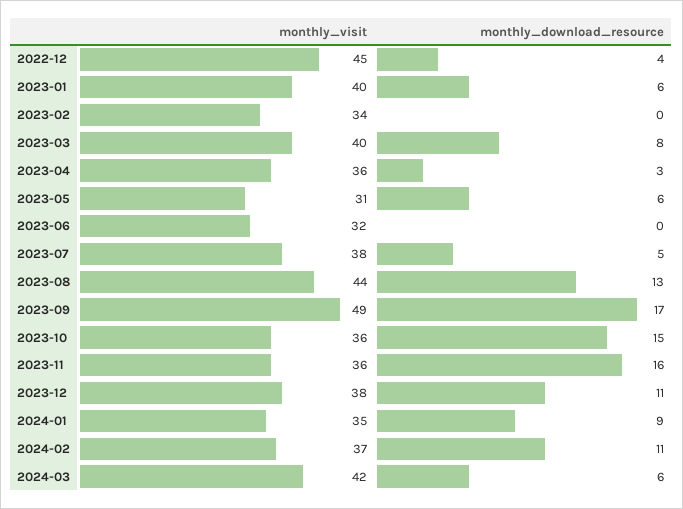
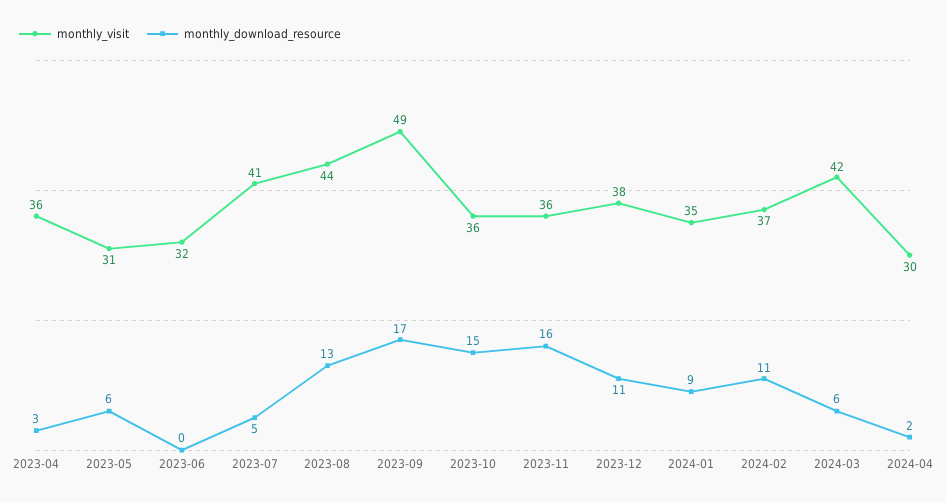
monthly_visit, 2022-12: 45 -> none
monthly_download_resource, 2022-12: 4 -> none
monthly_visit, 2023-01: 40 -> none
monthly_download_resource, 2023-01: 6 -> none
monthly_visit, 2023-02: 34 -> none
monthly_download_resource, 2023-02: 0 -> none
monthly_visit, 2023-03: 40 -> none
monthly_download_resource, 2023-03: 8 -> none
monthly_visit, 2023-07: 38 -> 41
monthly_visit, 2024-04: none -> 30
monthly_download_resource, 2024-04: none -> 2

